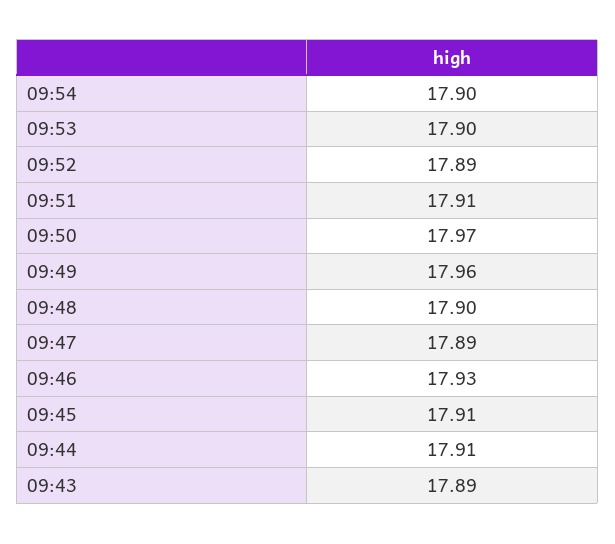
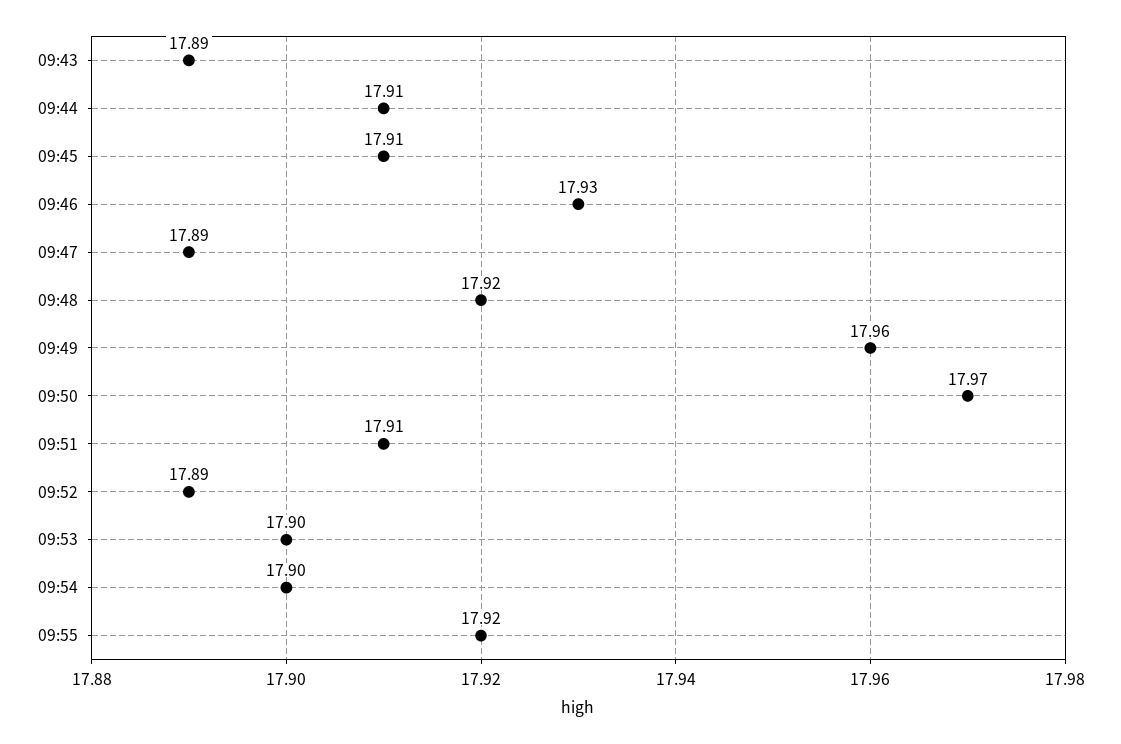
09:48: 17.9 -> 17.92
09:55: none -> 17.92

